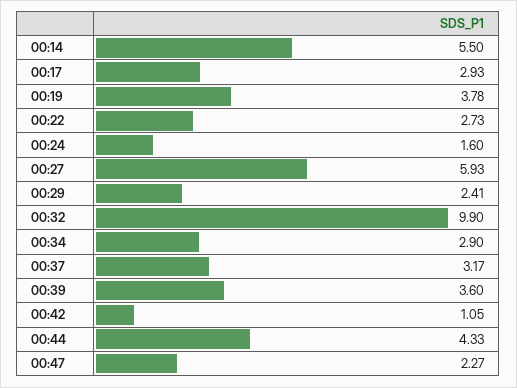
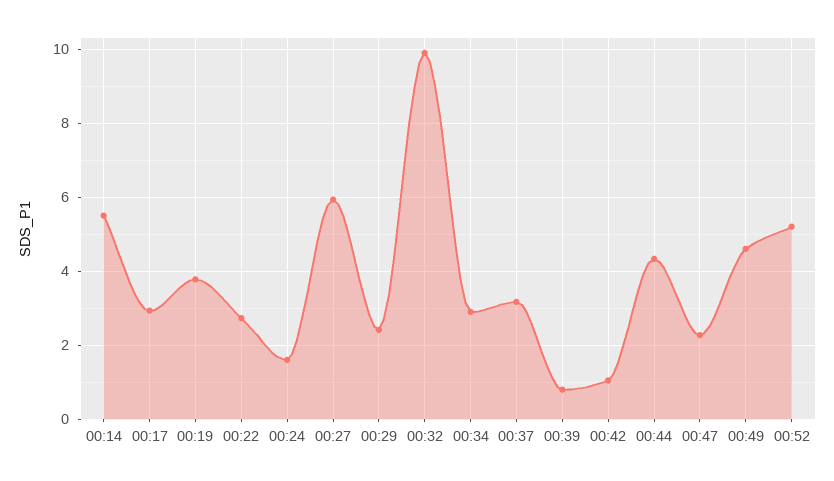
00:39: 3.6 -> 0.8
00:49: none -> 4.6
00:52: none -> 5.2

